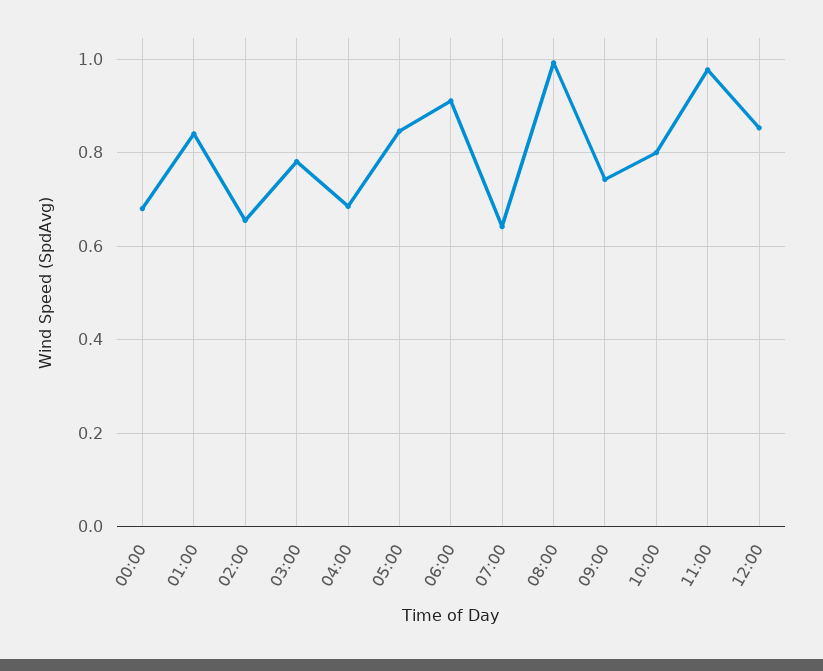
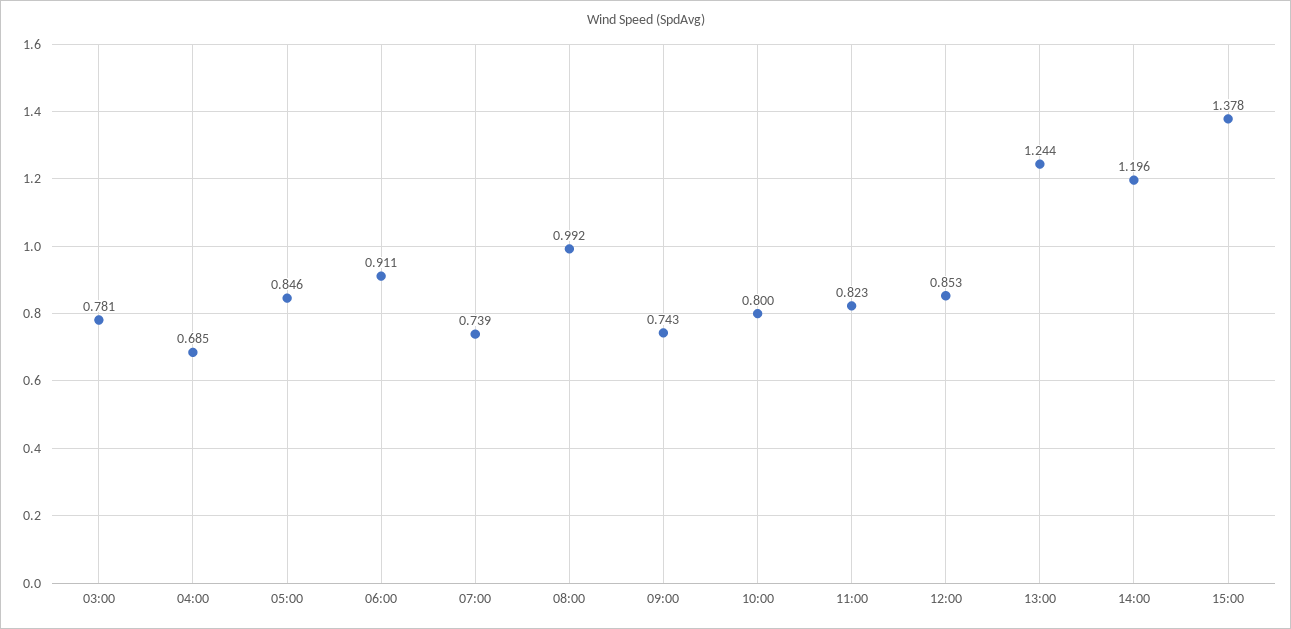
00:00: 0.68 -> none
01:00: 0.84 -> none
02:00: 0.66 -> none
07:00: 0.64 -> 0.739
11:00: 0.98 -> 0.823
13:00: none -> 1.244
14:00: none -> 1.196
15:00: none -> 1.378

